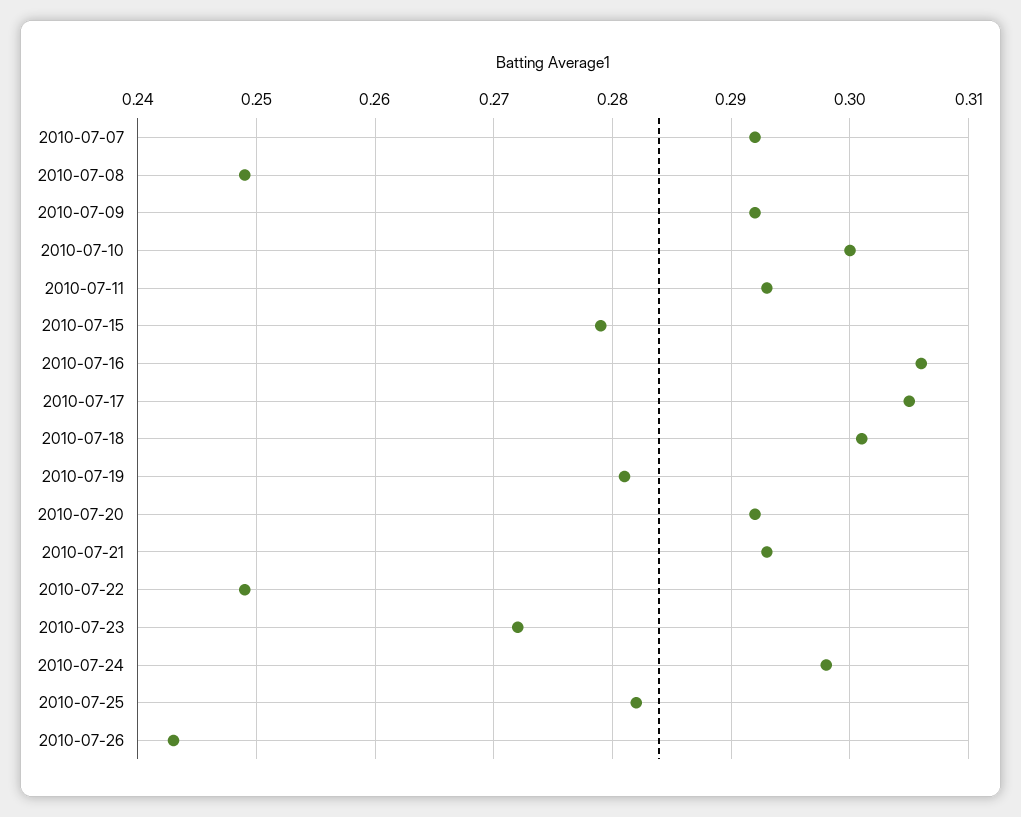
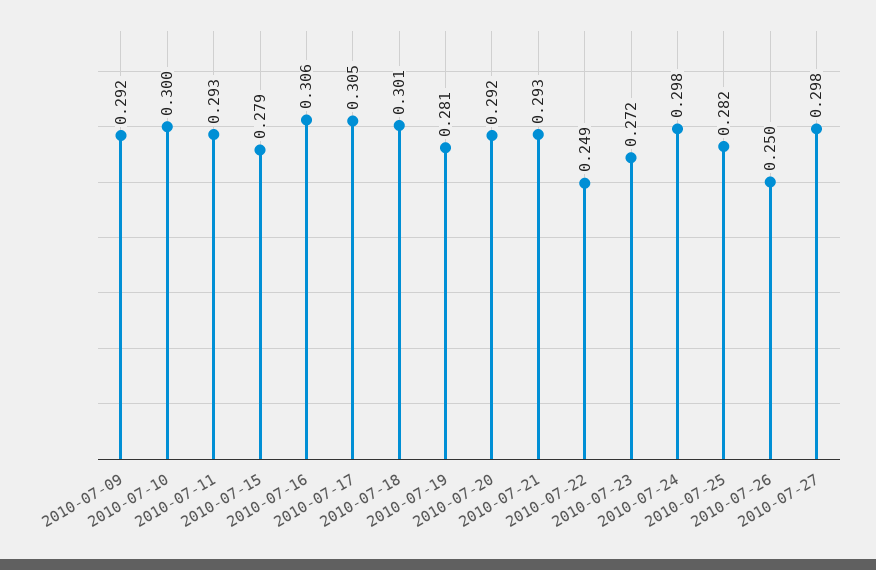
2010-07-07: 0.292 -> none
2010-07-08: 0.249 -> none
2010-07-26: 0.243 -> 0.25
2010-07-27: none -> 0.298

